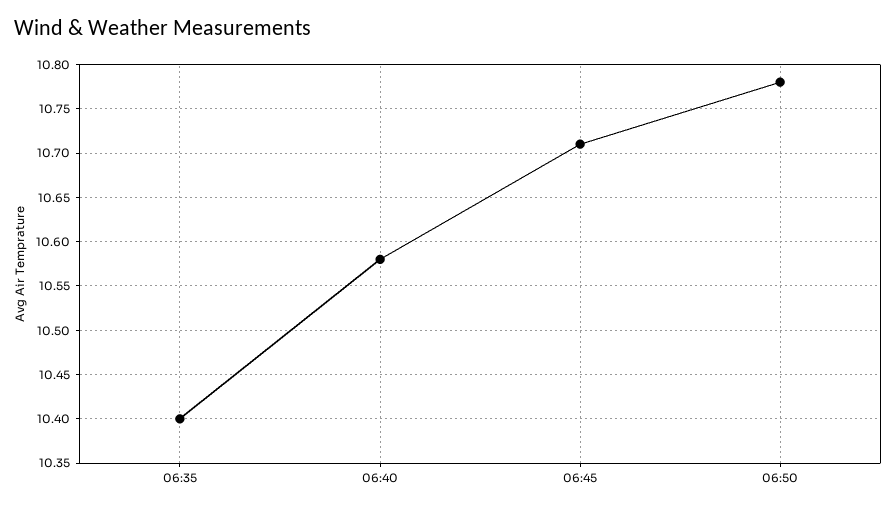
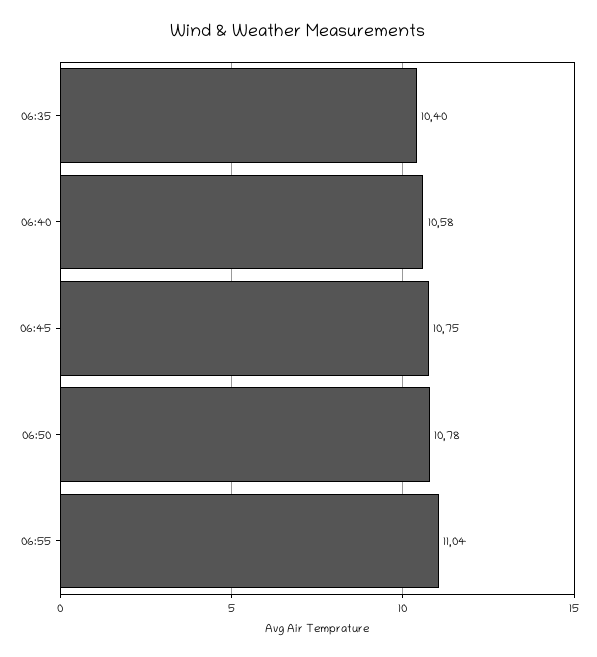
06:45: 10.71 -> 10.75
06:55: none -> 11.04

